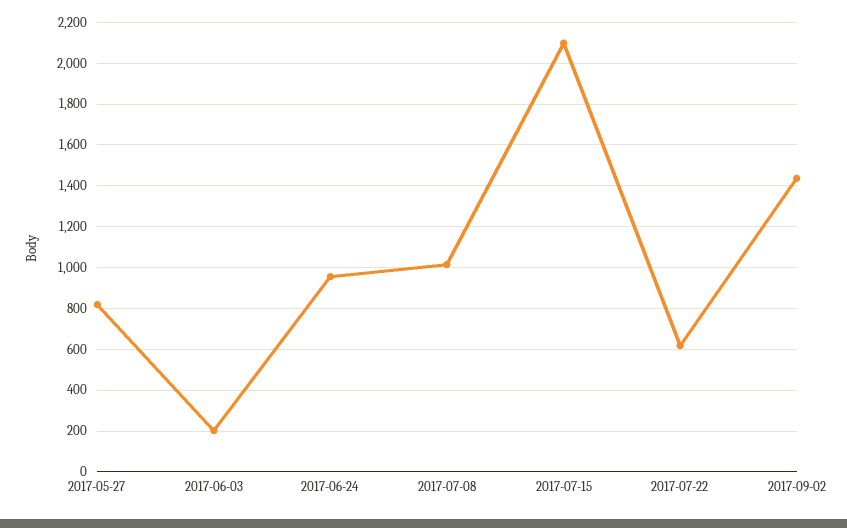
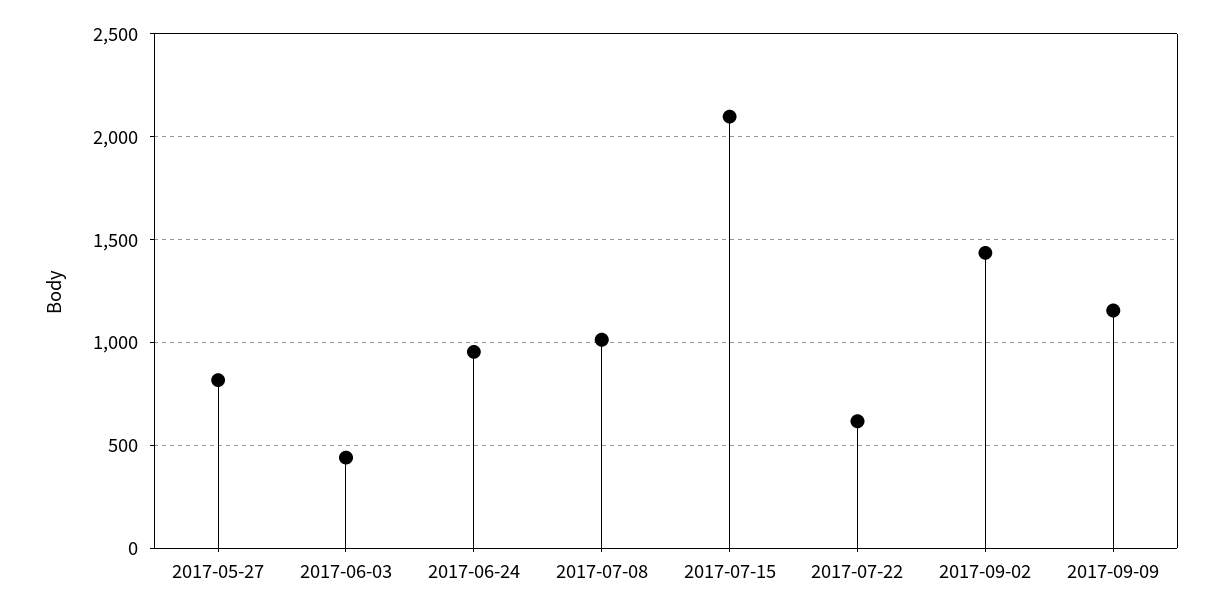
2017-06-03: 200 -> 450
2017-09-09: none -> 1150

